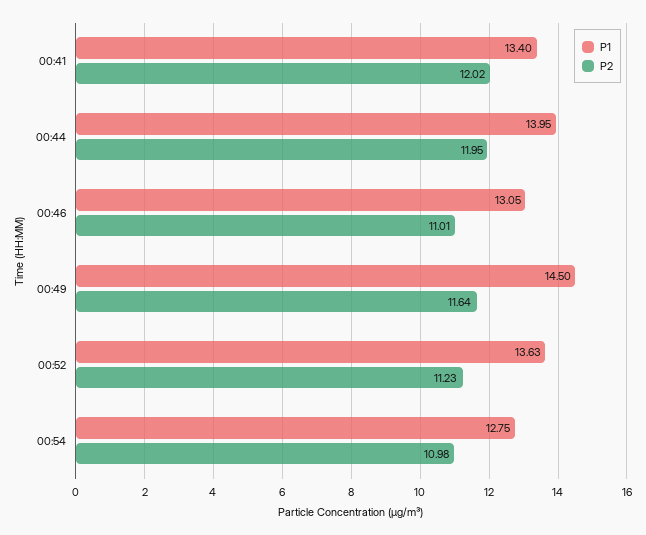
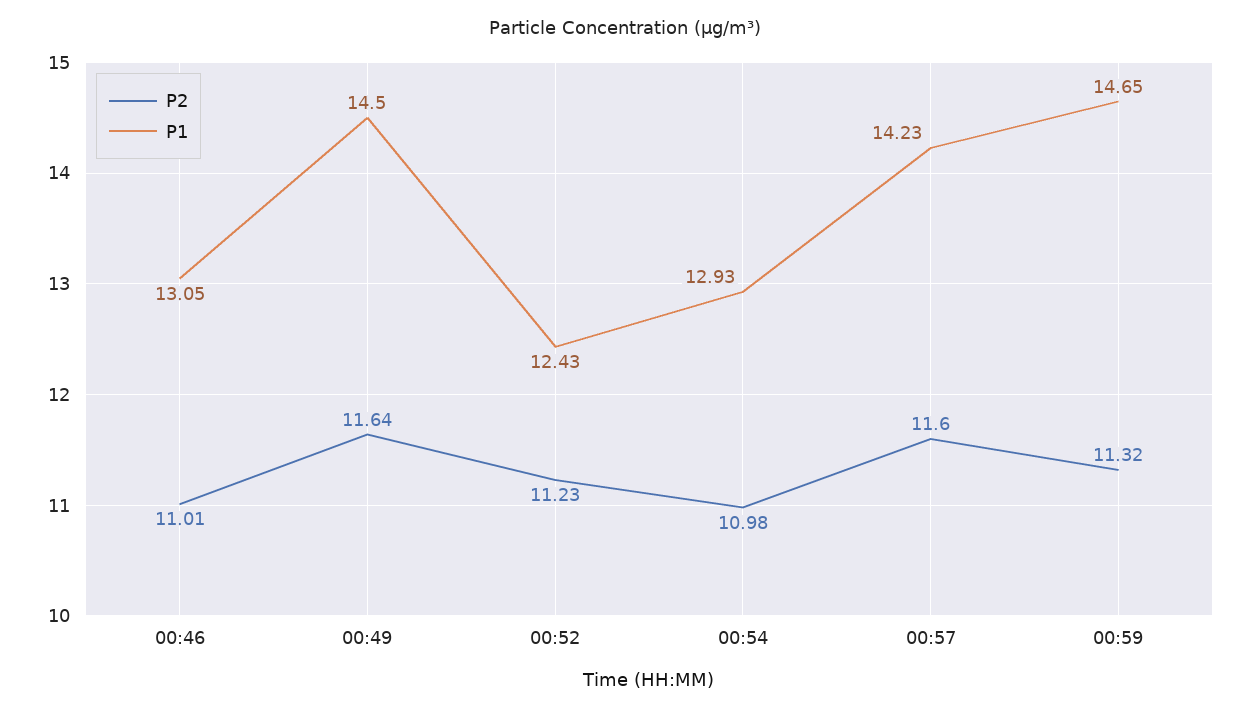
P1, 00:41: 13.4 -> none
P2, 00:41: 12.02 -> none
P1, 00:44: 13.95 -> none
P2, 00:44: 11.95 -> none
P1, 00:52: 13.63 -> 12.43
P1, 00:54: 12.75 -> 12.93
P2, 00:57: none -> 11.6
P1, 00:57: none -> 14.23
P2, 00:59: none -> 11.32
P1, 00:59: none -> 14.65

